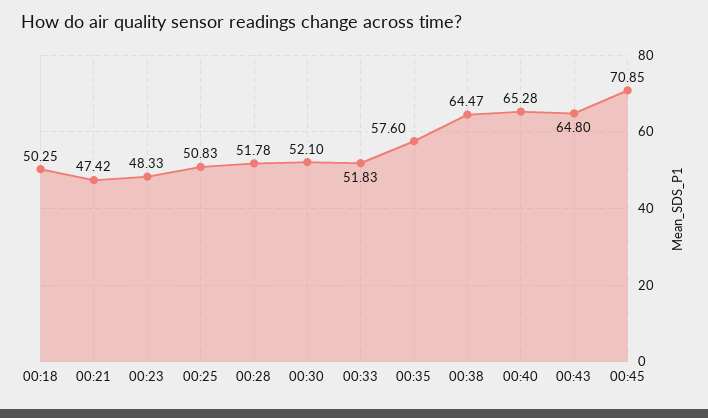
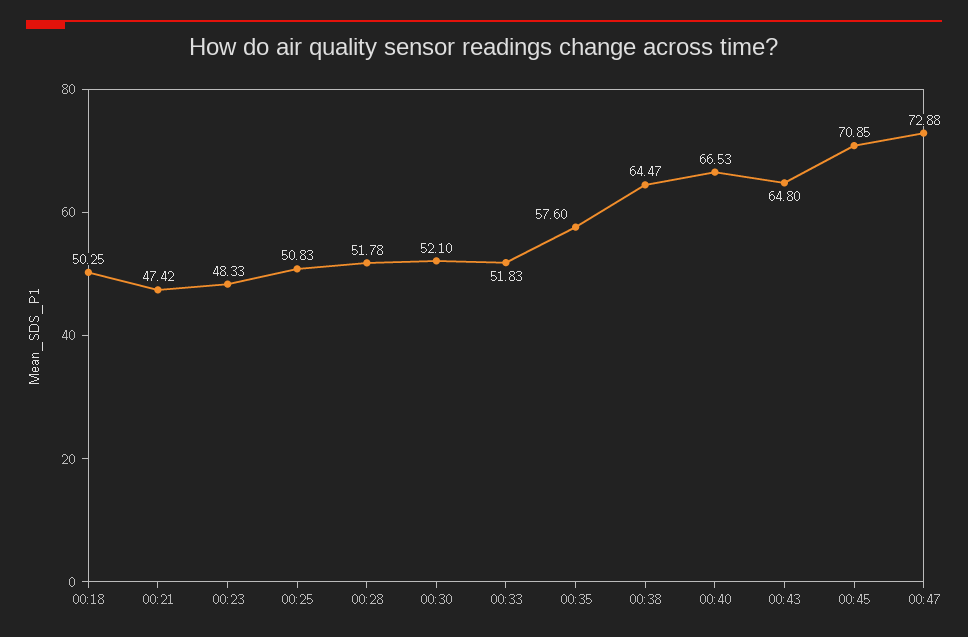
00:40: 65.28 -> 66.53
00:47: none -> 72.88

